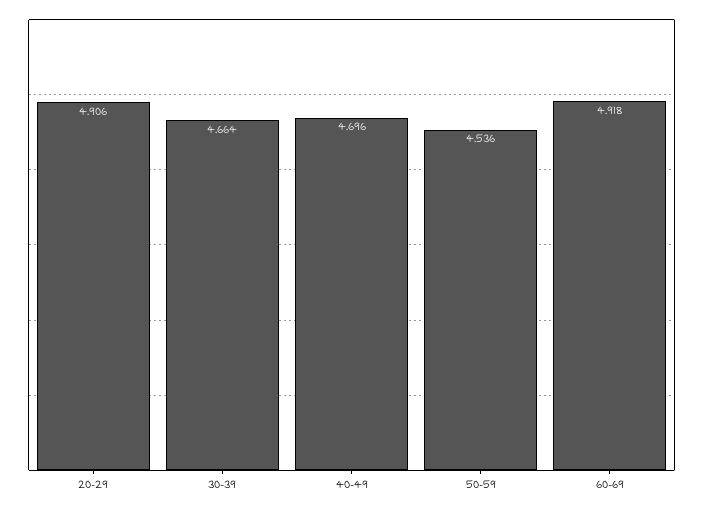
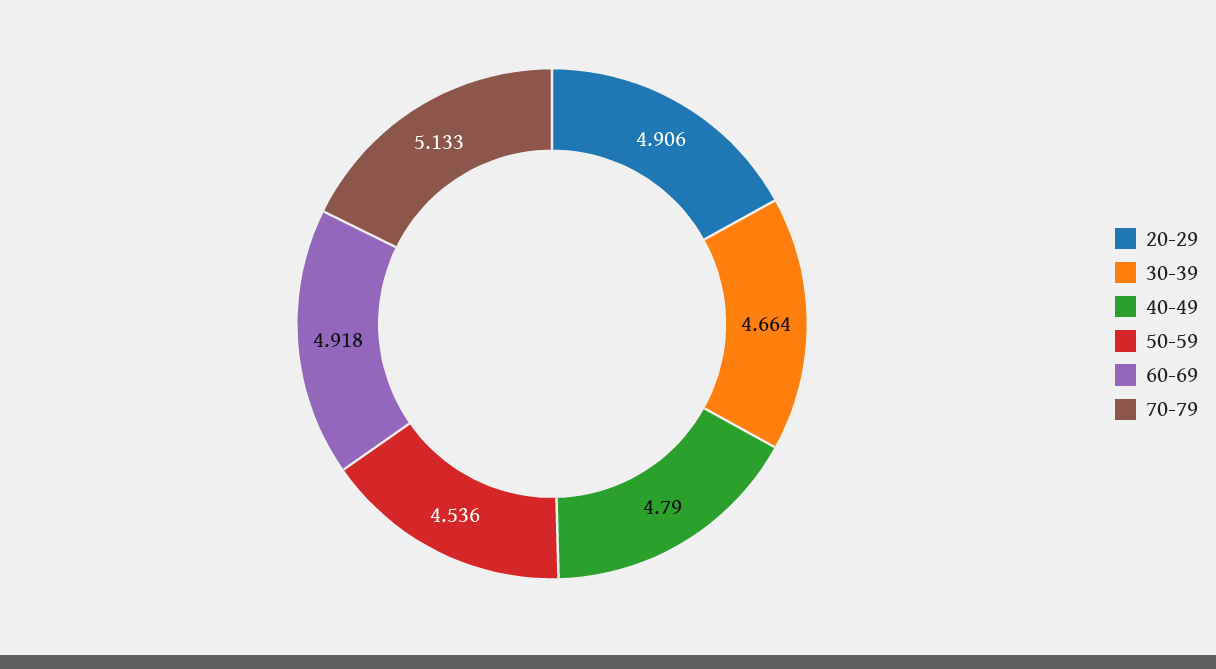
40-49: 4.696 -> 4.79
70-79: none -> 5.133

